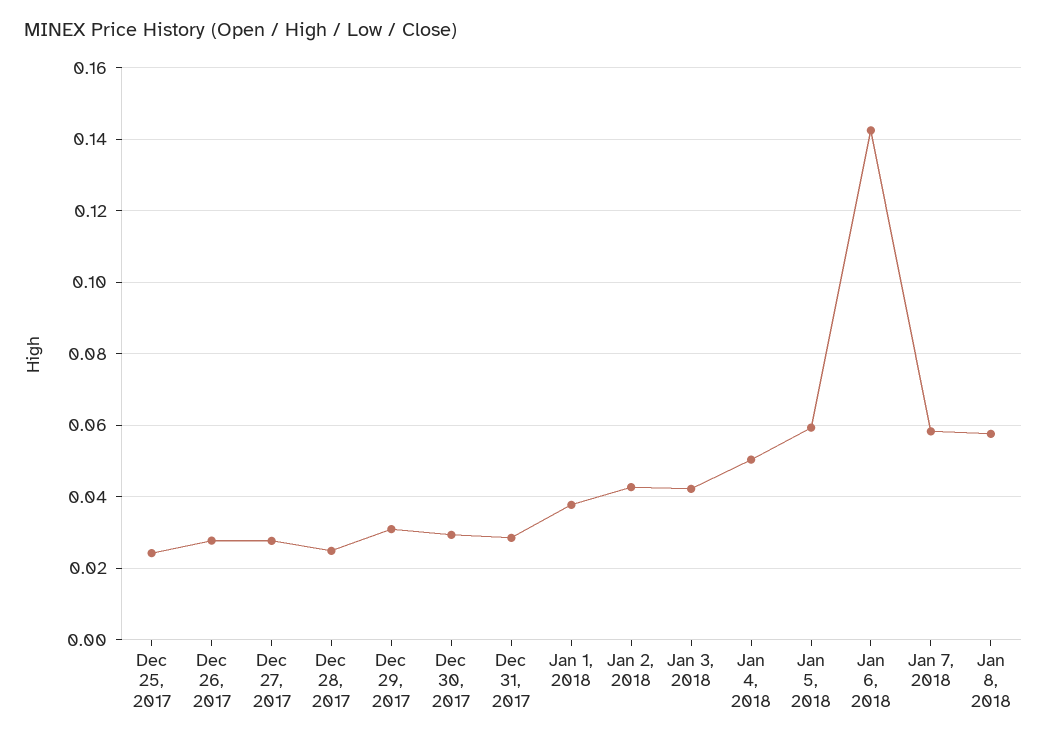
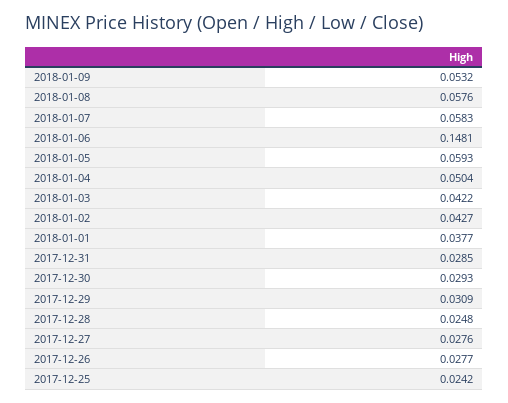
Jan 6, 2018: 0.142 -> 0.1481
2018-01-09: none -> 0.0532

